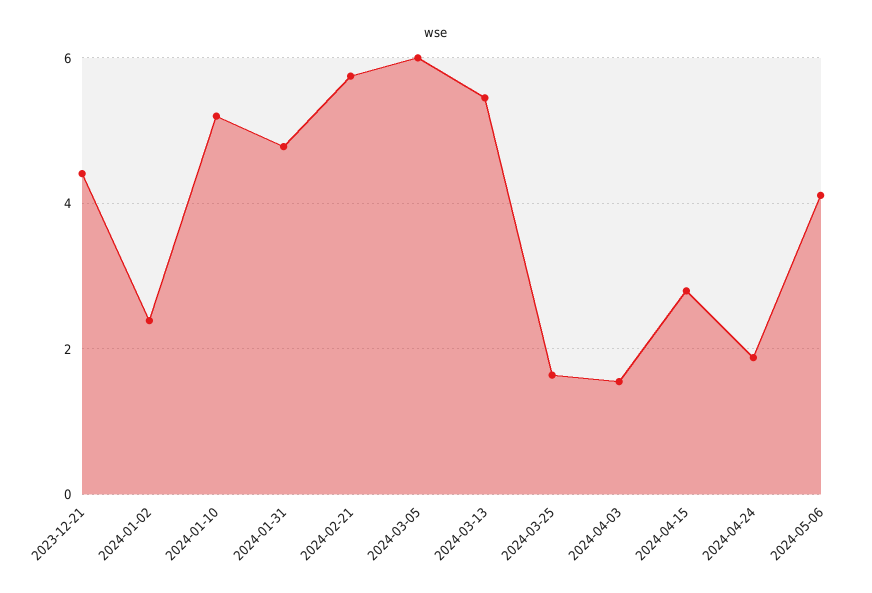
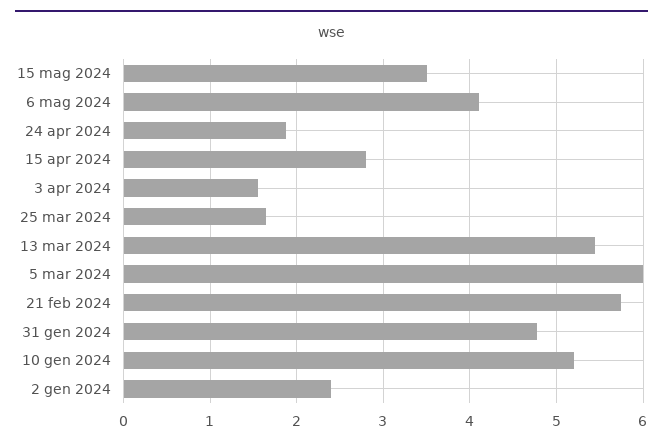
2023-12-21: 4.4 -> none
15 mag 2024: none -> 3.5

